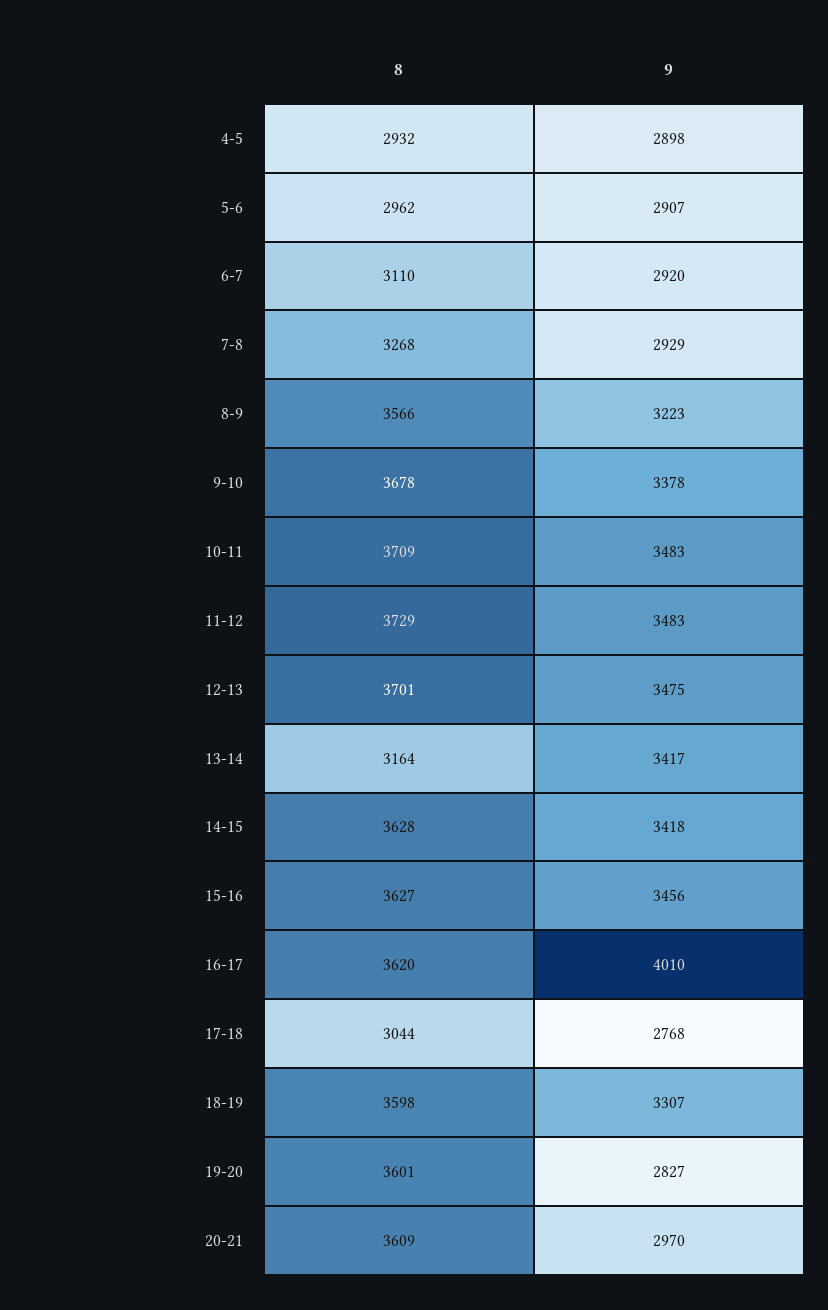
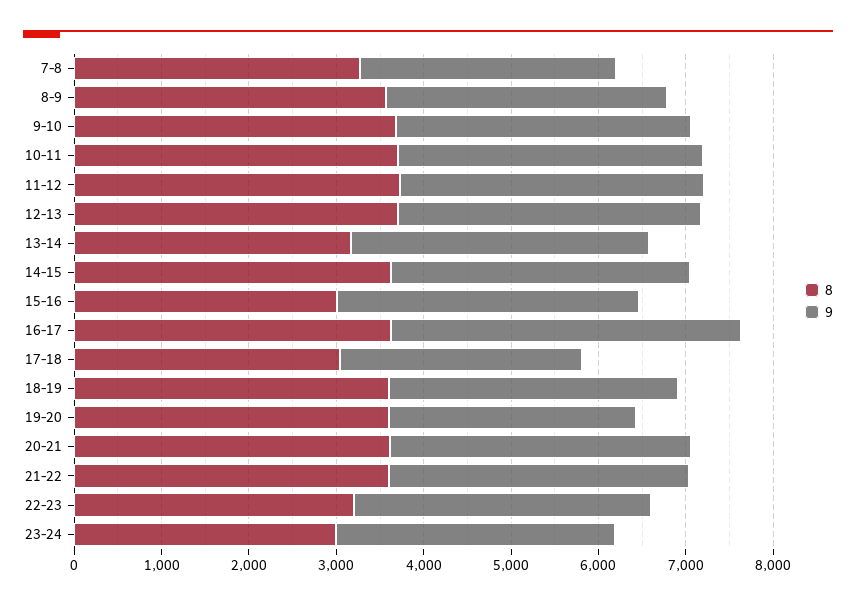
8, 4-5: 2932 -> none
9, 4-5: 2898 -> none
8, 5-6: 2962 -> none
9, 5-6: 2907 -> none
8, 6-7: 3110 -> none
9, 6-7: 2920 -> none
8, 15-16: 3627 -> 3000
9, 20-21: 2970 -> 3400
8, 21-22: none -> 3600
9, 21-22: none -> 3400
8, 22-23: none -> 3200
9, 22-23: none -> 3400
8, 23-24: none -> 3000
9, 23-24: none -> 3200

